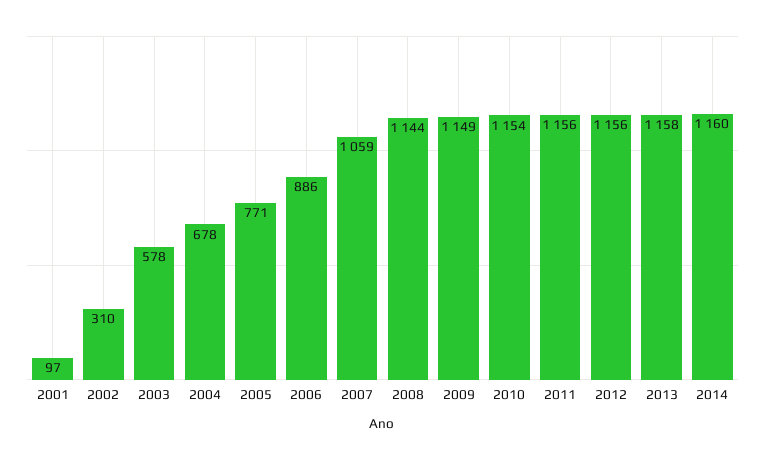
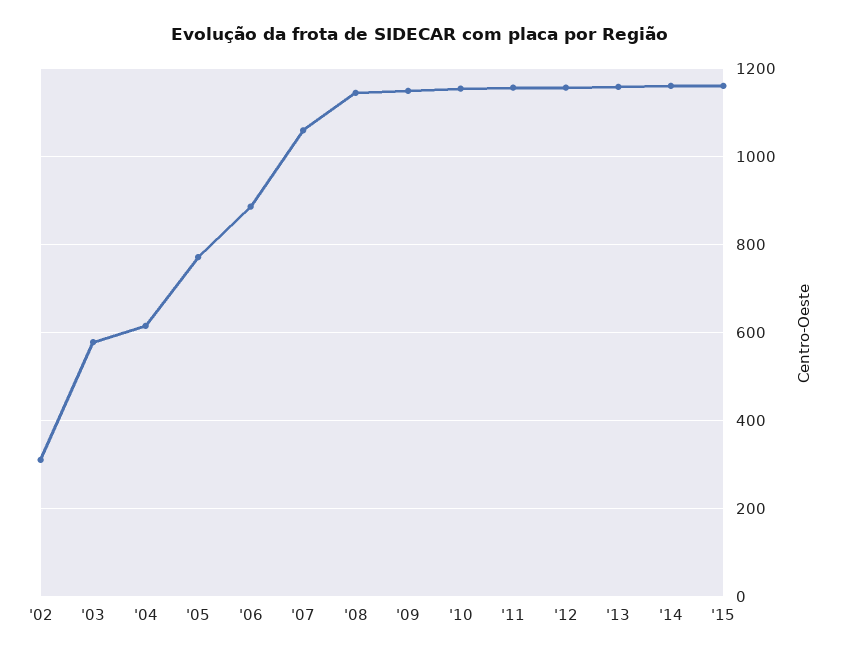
2001: 97 -> none
2004: 678 -> 620
'15: none -> 1160

